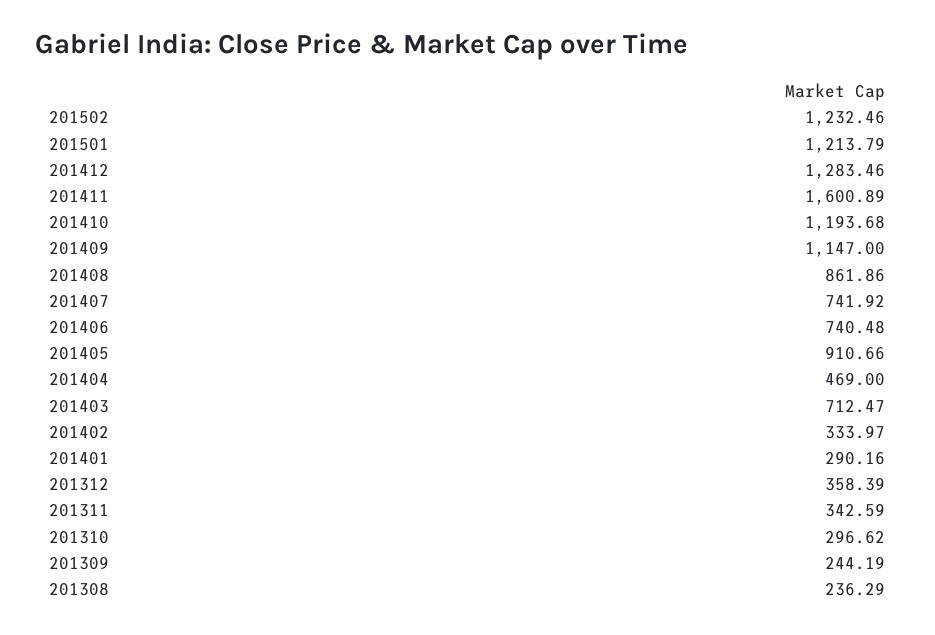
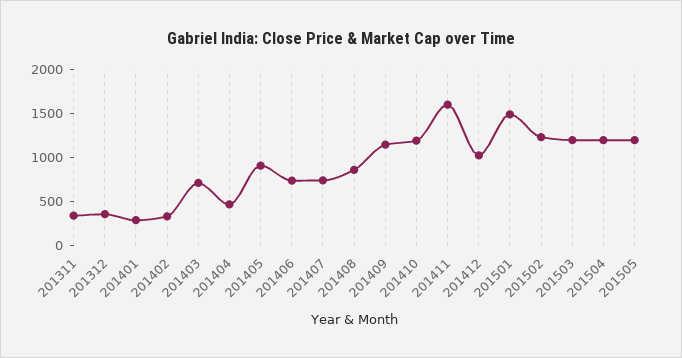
201501: 1213.79 -> 1500
201412: 1283.46 -> 1000
201310: 296.62 -> none
201309: 244.19 -> none
201308: 236.29 -> none
201503: none -> 1200
201504: none -> 1200
201505: none -> 1200

